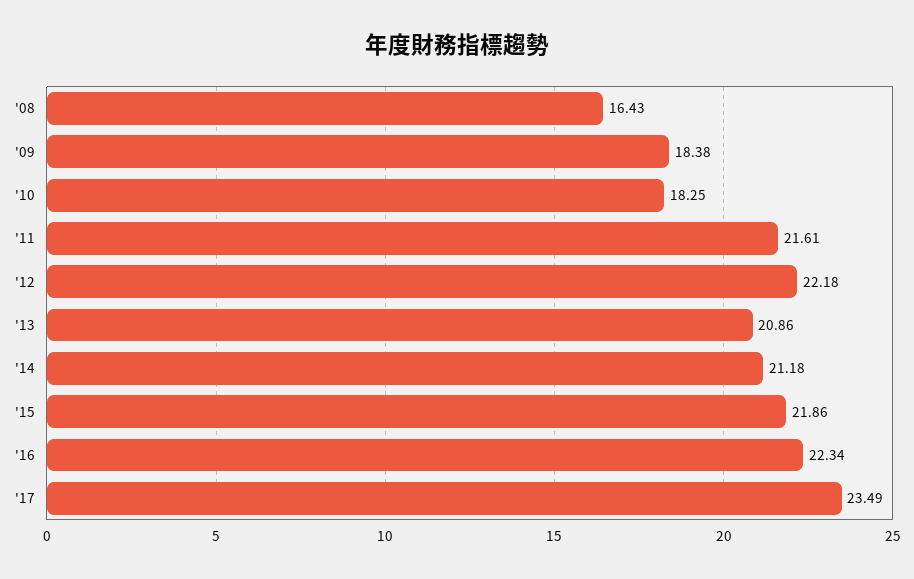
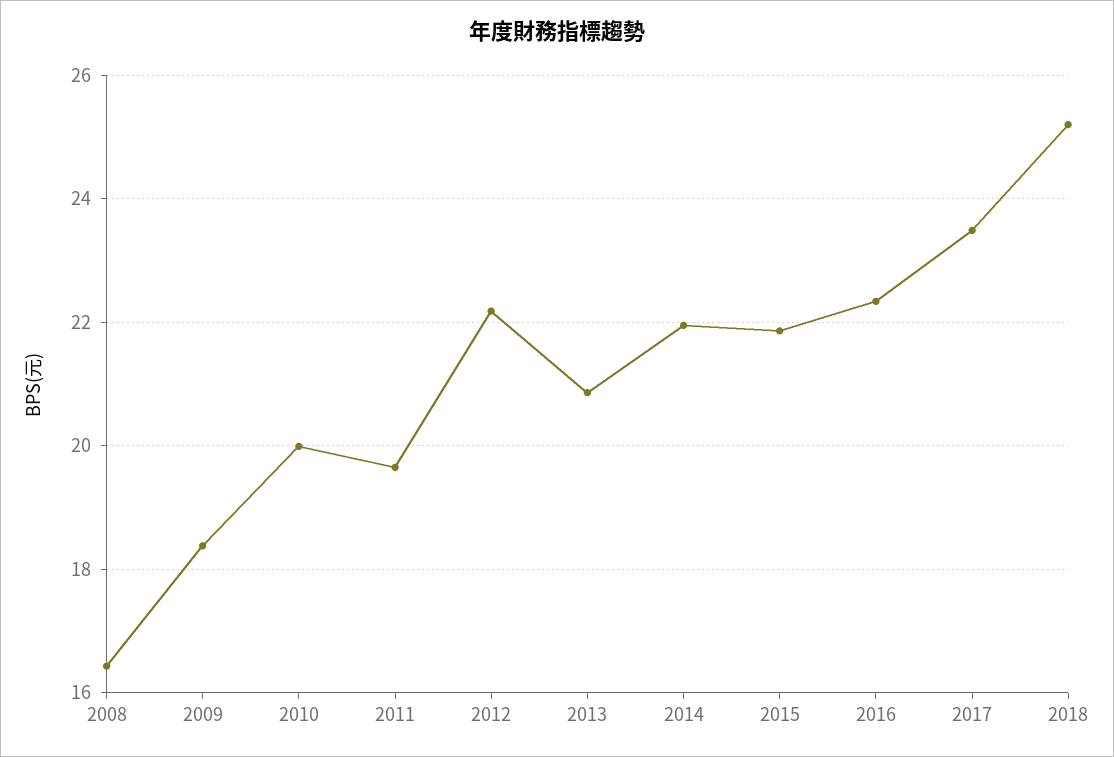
'10: 18.25 -> 20
'11: 21.61 -> 19.6
'14: 21.18 -> 22
2018: none -> 25.2

